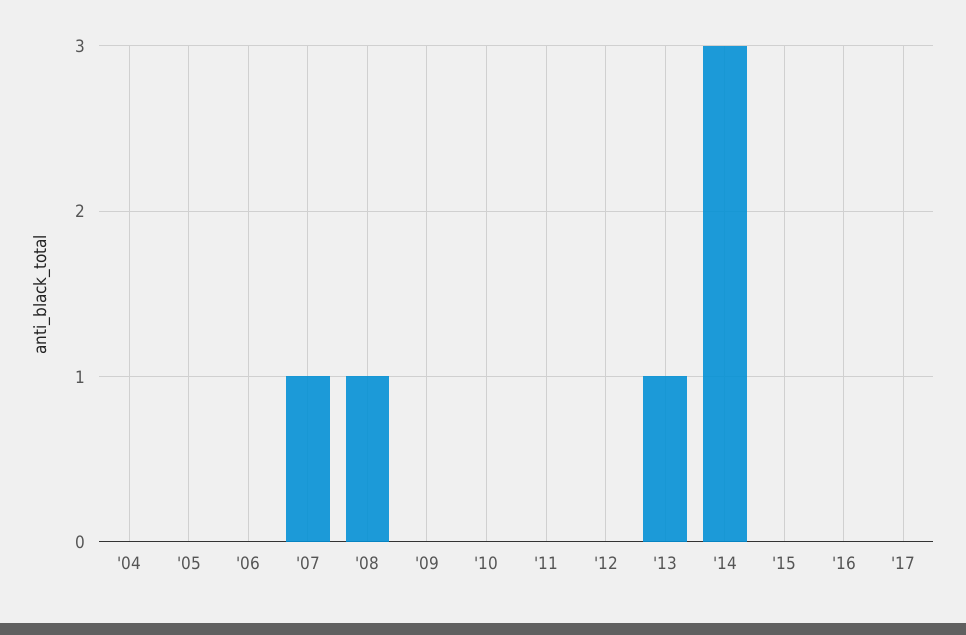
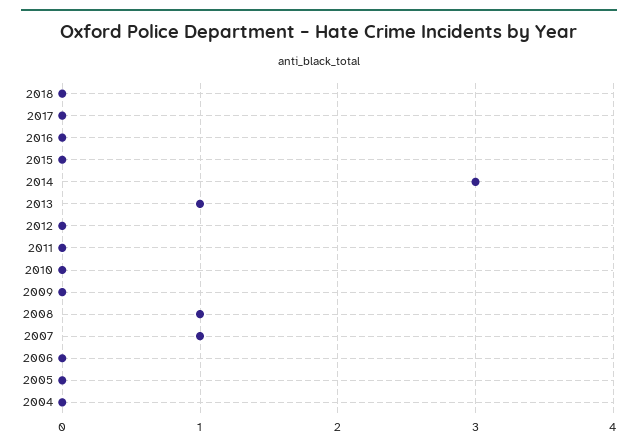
2018: none -> 0

